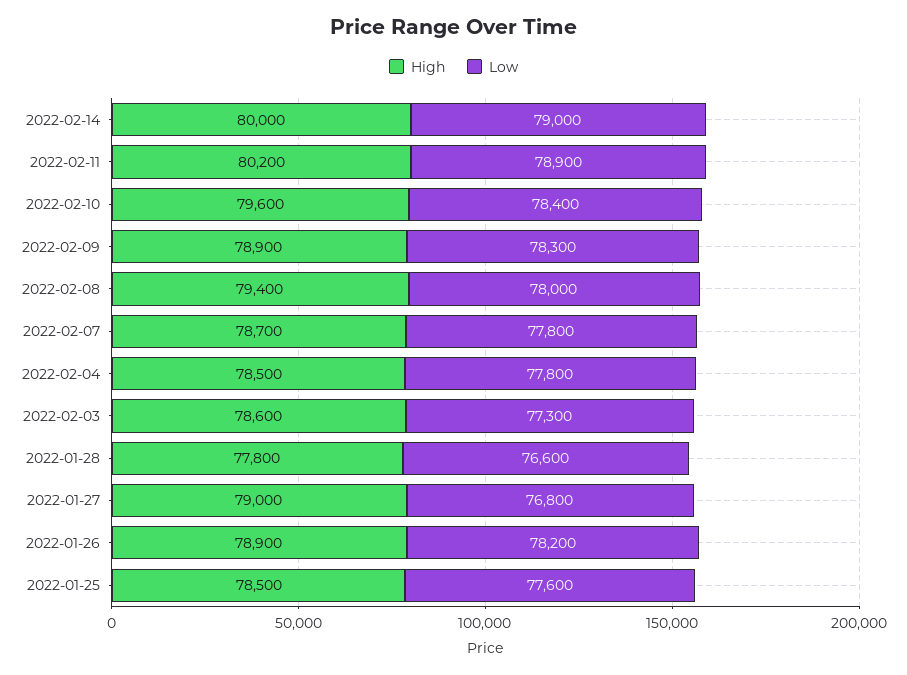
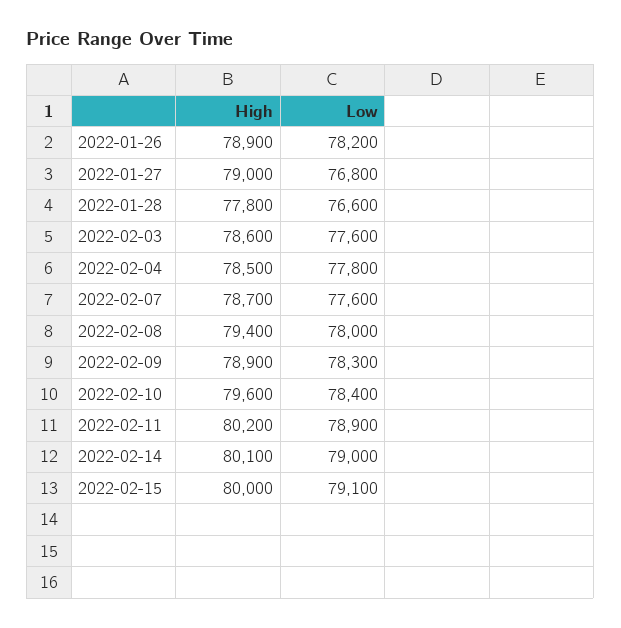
High, 2022-02-14: 80000 -> 80100
Low, 2022-02-07: 77800 -> 77600
Low, 2022-02-03: 77300 -> 77600
High, 2022-01-25: 78500 -> none
Low, 2022-01-25: 77600 -> none
High, 2022-02-15: none -> 80000
Low, 2022-02-15: none -> 79100

